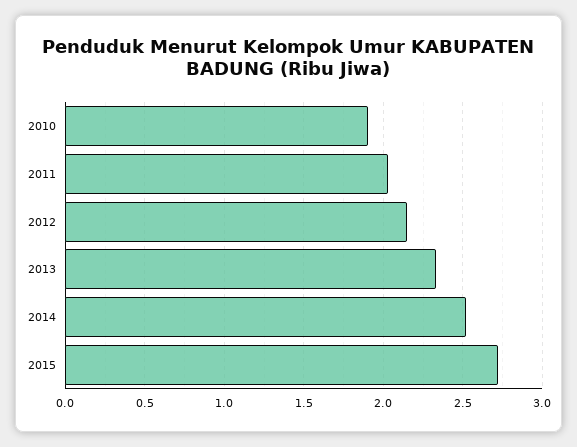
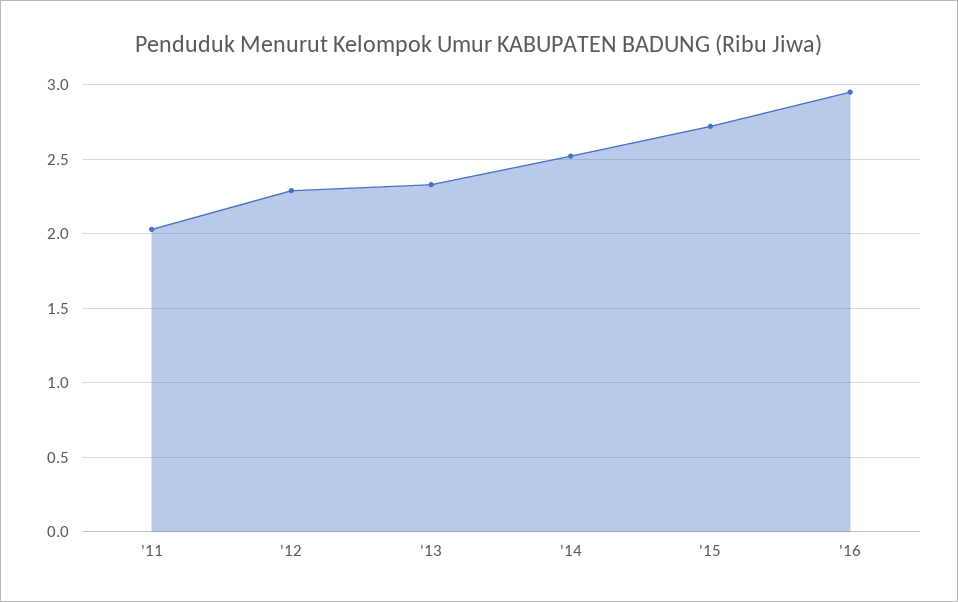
2010: 1.9 -> none
2012: 2.15 -> 2.3
'16: none -> 2.95

